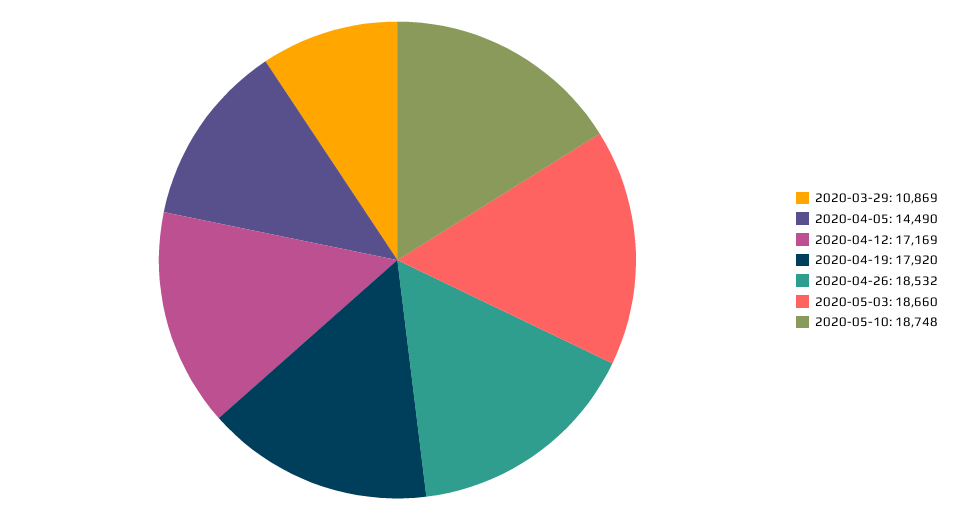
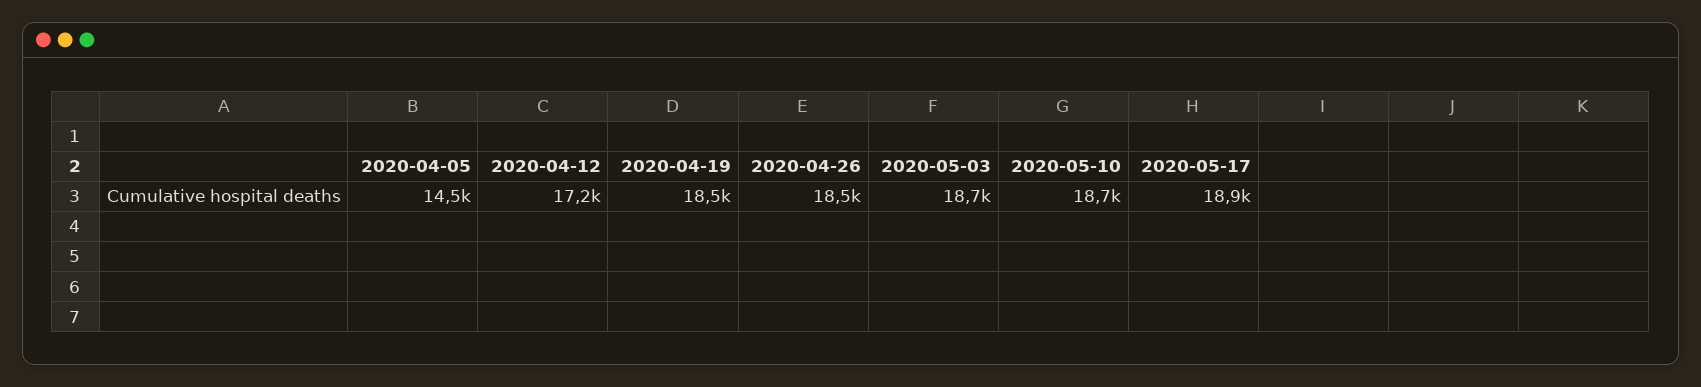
2020-03-29: 10869 -> none
2020-04-19: 17920 -> 18500
2020-05-17: none -> 18900

